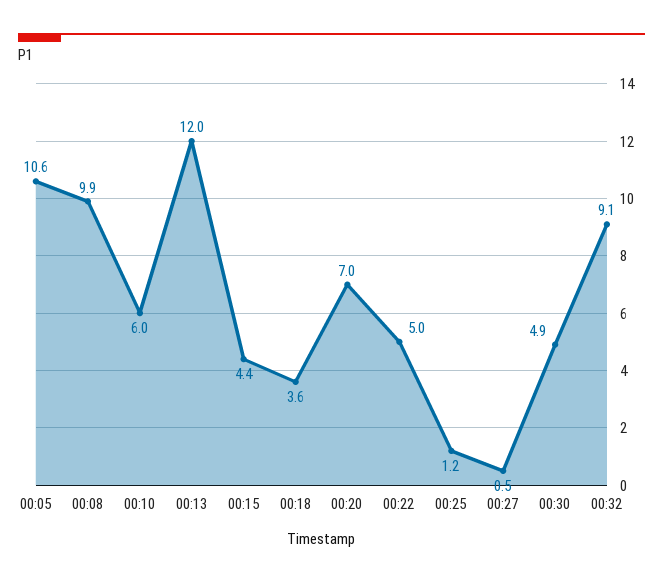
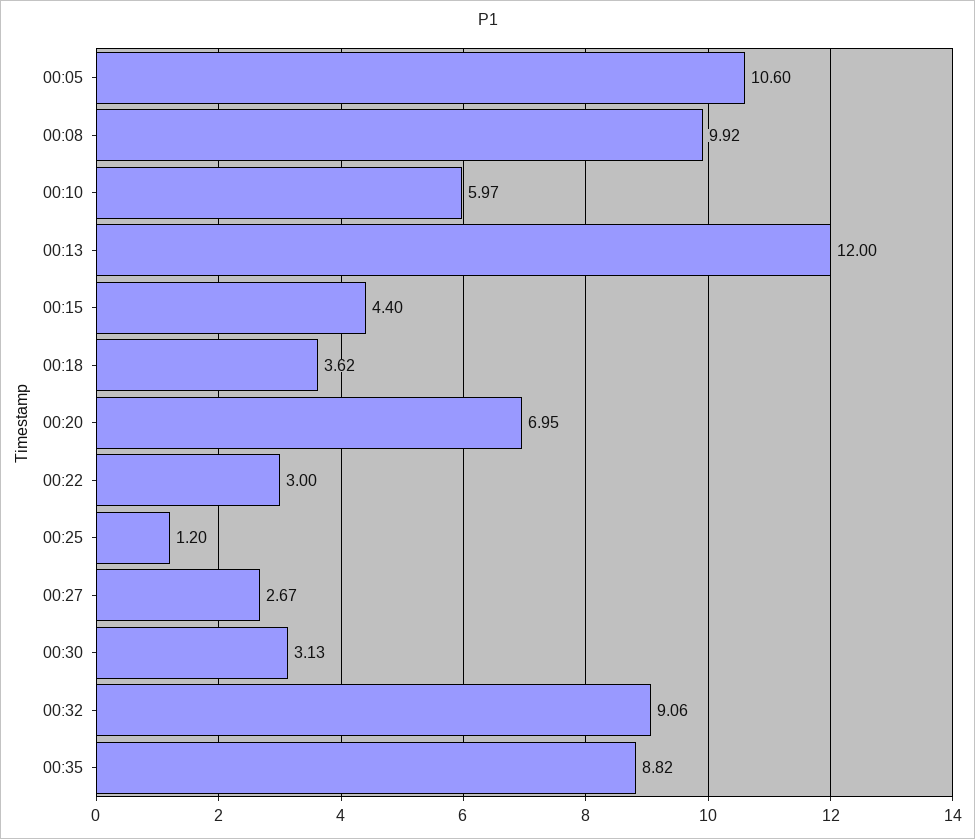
00:22: 5 -> 3
00:27: 0.5 -> 2.67
00:30: 4.9 -> 3.13
00:35: none -> 8.82

